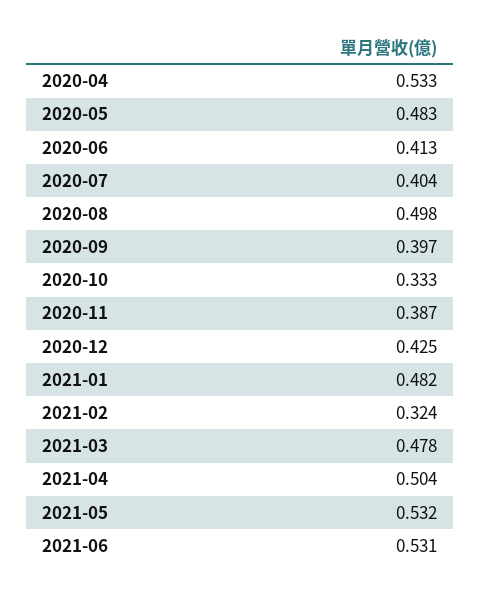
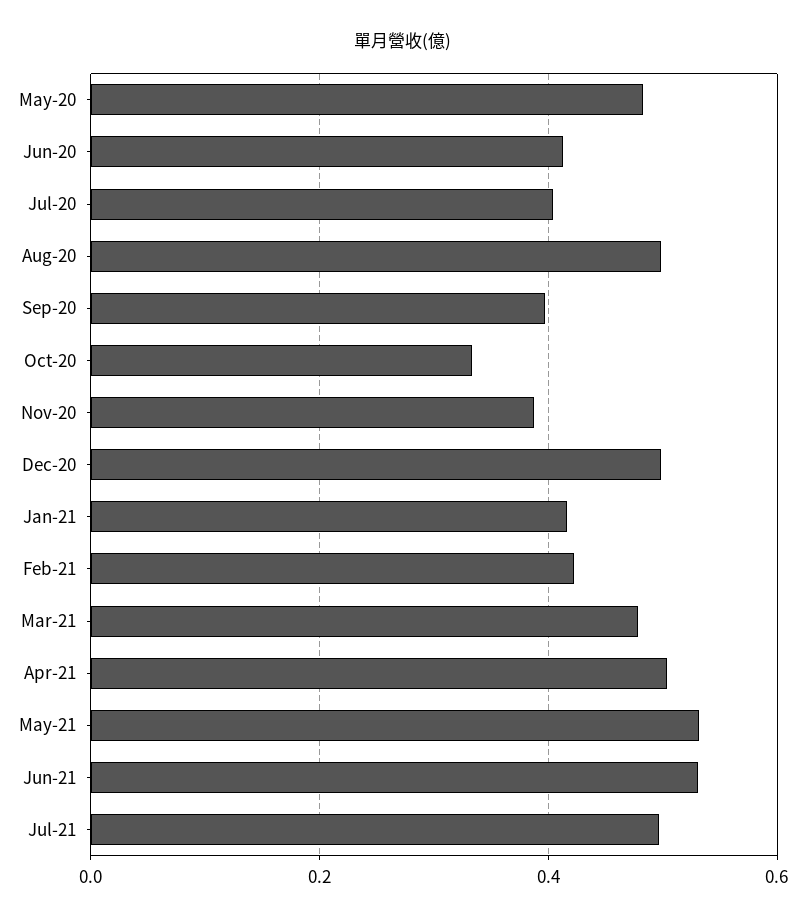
2020-04: 0.533 -> none
2020-12: 0.425 -> 0.5
2021-01: 0.482 -> 0.42
2021-02: 0.324 -> 0.42
Jul-21: none -> 0.5

